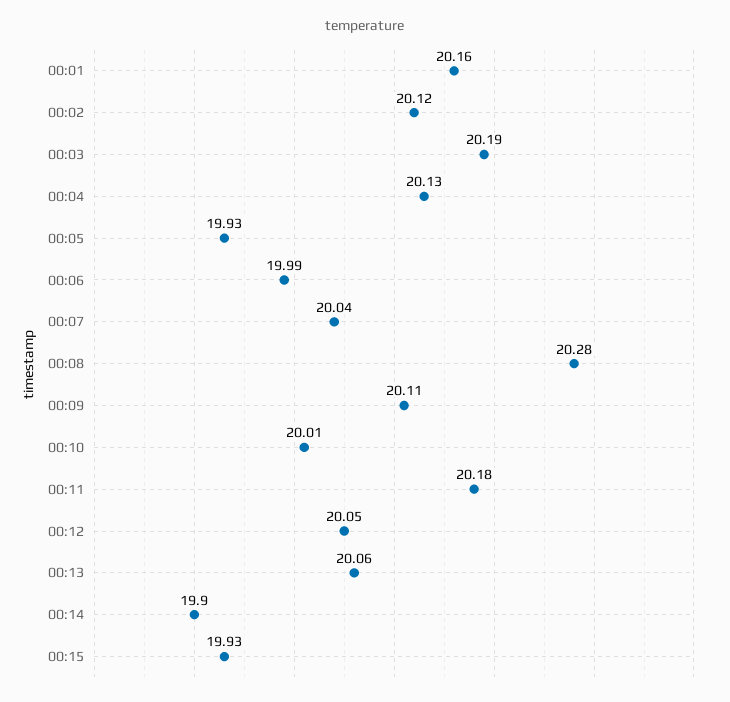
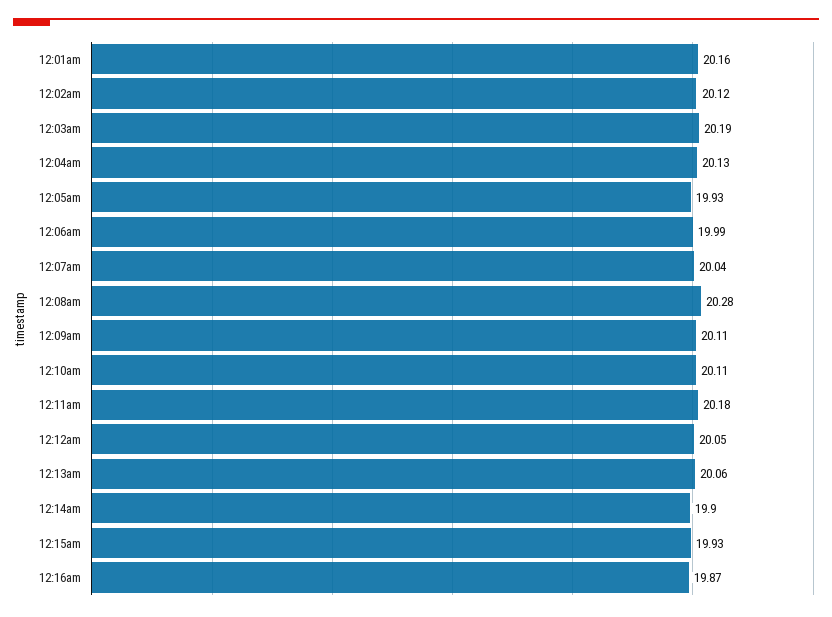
00:10: 20.01 -> 20.11
12:16am: none -> 19.87

